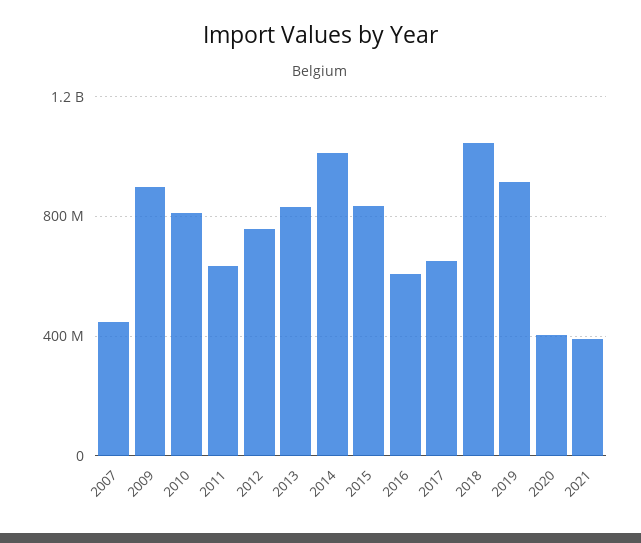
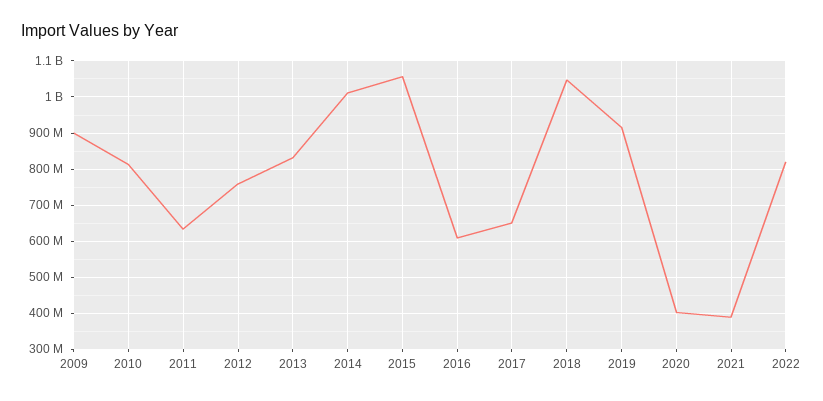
2007: 450000000 -> none
2015: 850000000 -> 1060000000
2022: none -> 820000000

